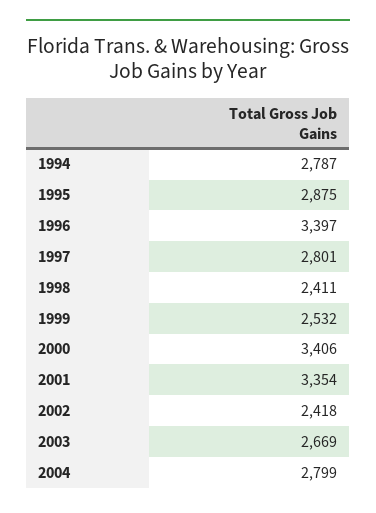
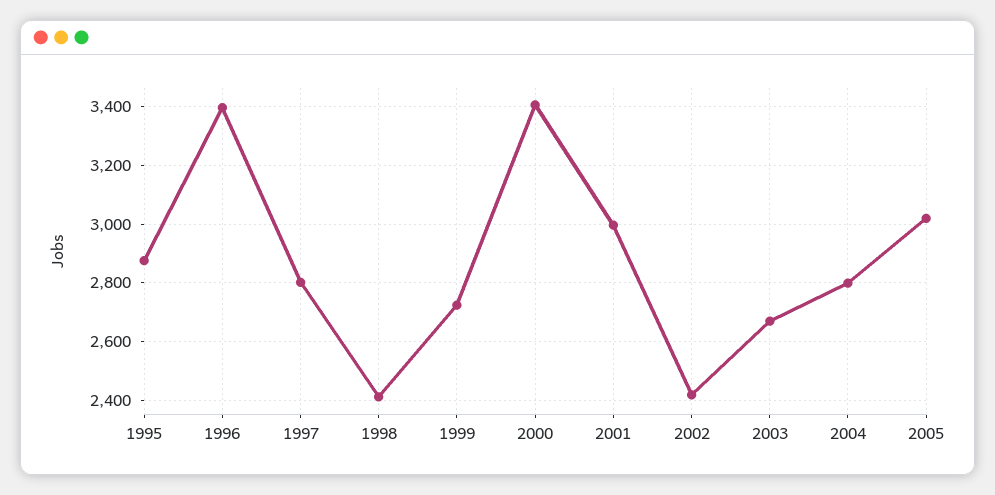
1994: 2787 -> none
1999: 2532 -> 2725
2001: 3354 -> 3000
2005: none -> 3025

